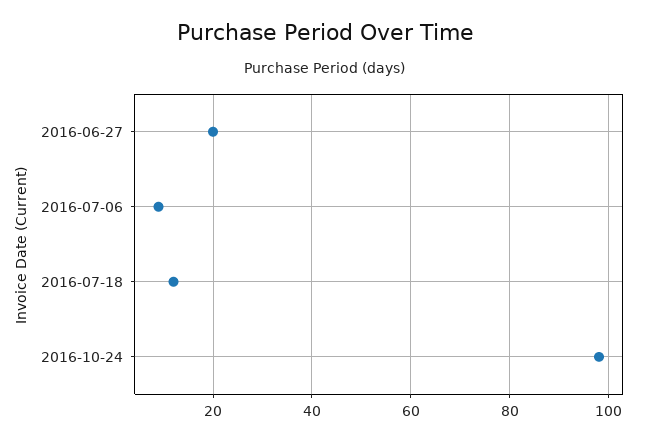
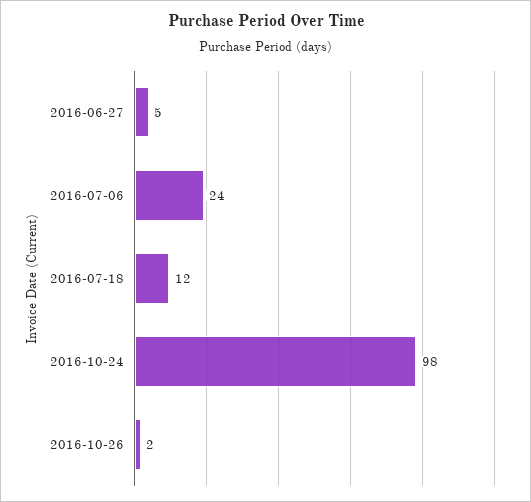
2016-06-27: 20 -> 5
2016-07-06: 10 -> 24
2016-10-26: none -> 2

